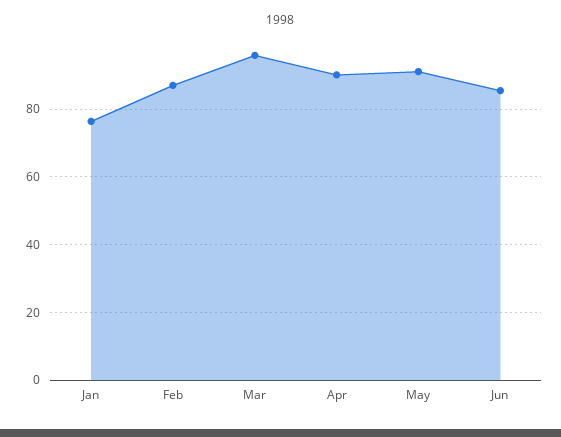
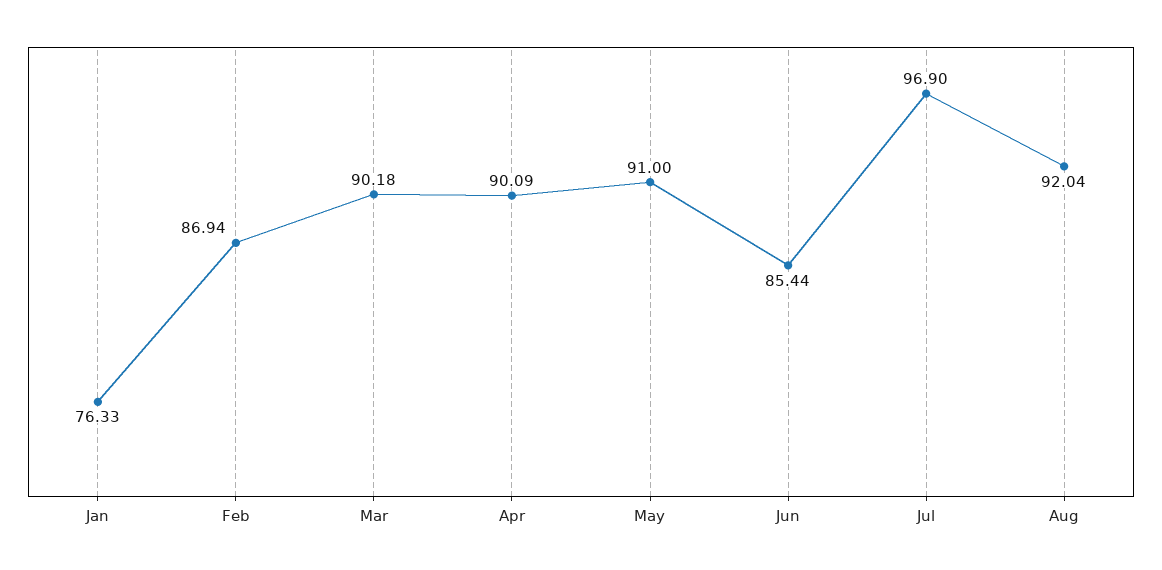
Mar: 96 -> 90.18
Jul: none -> 96.9
Aug: none -> 92.04

